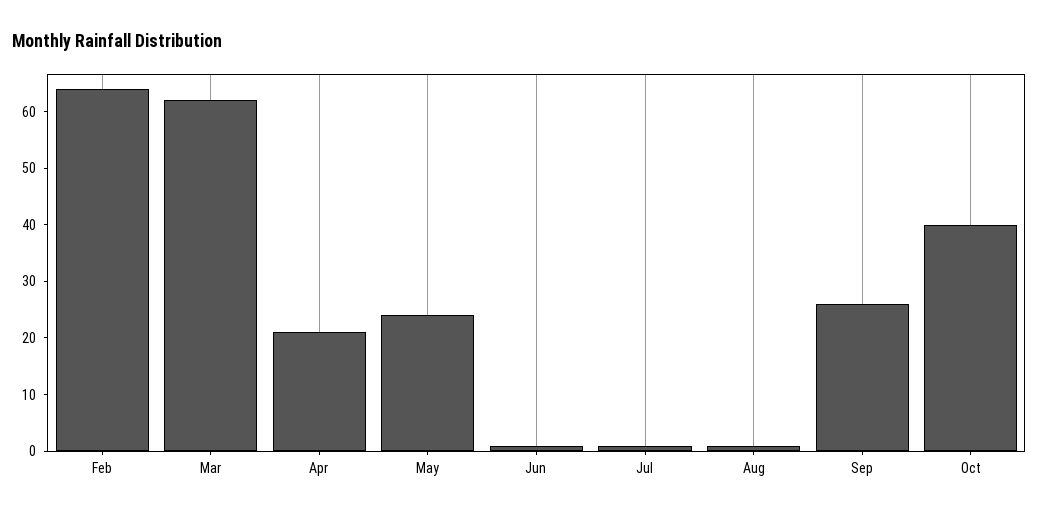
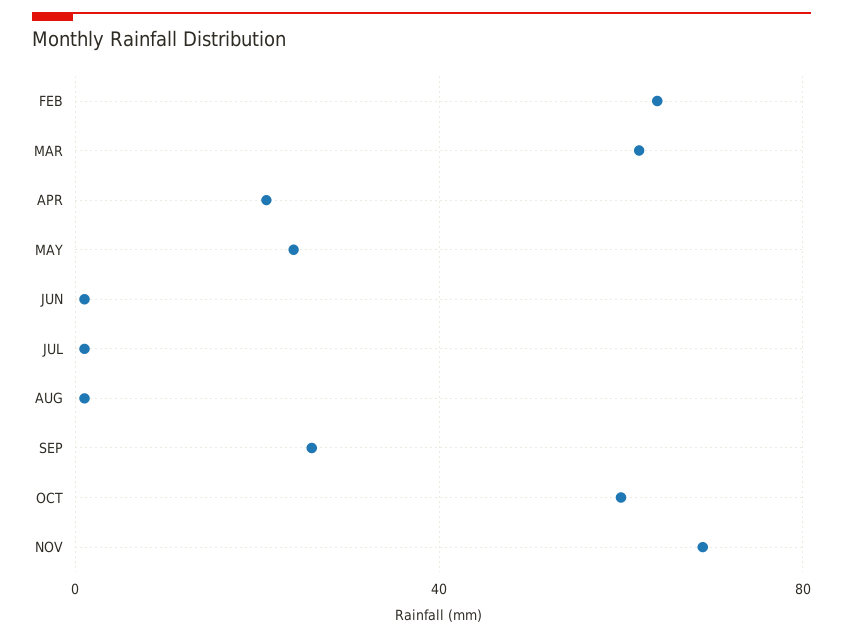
Oct: 40 -> 60
NOV: none -> 70

